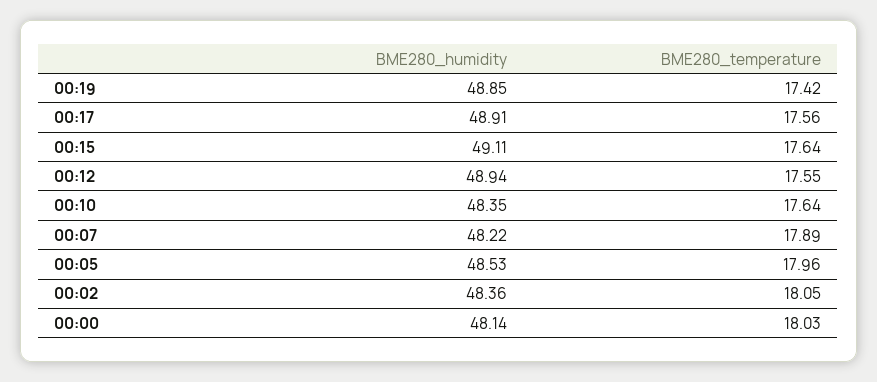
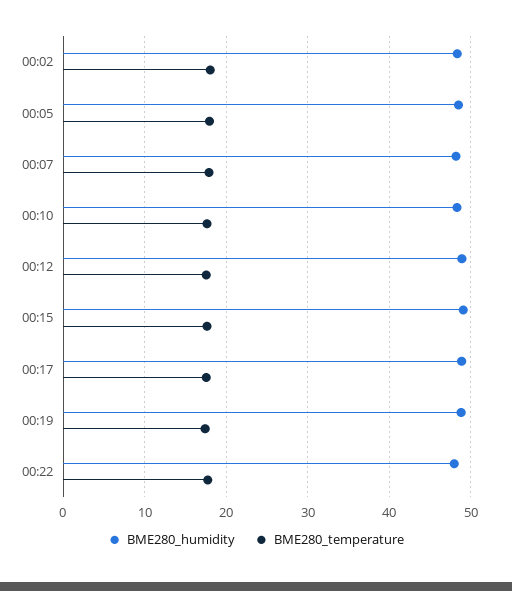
BME280_humidity, 00:00: 48.14 -> none
BME280_temperature, 00:00: 18.03 -> none
BME280_humidity, 00:22: none -> 48
BME280_temperature, 00:22: none -> 18

